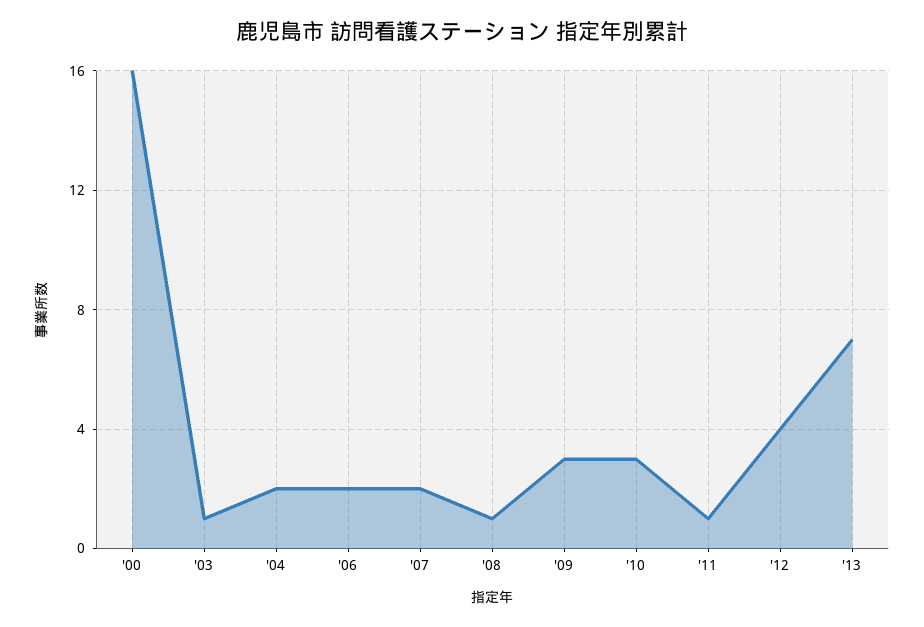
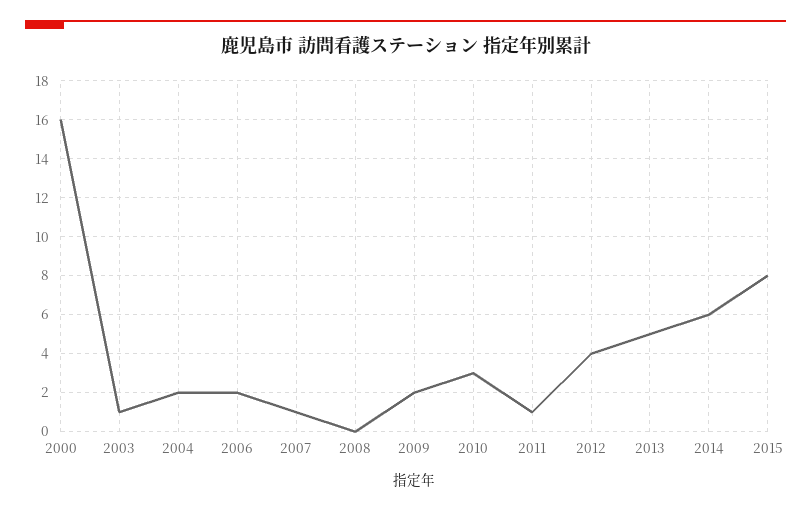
'07: 2 -> 1
'08: 1 -> 0
'09: 3 -> 2
'13: 7 -> 5
2014: none -> 6
2015: none -> 8

